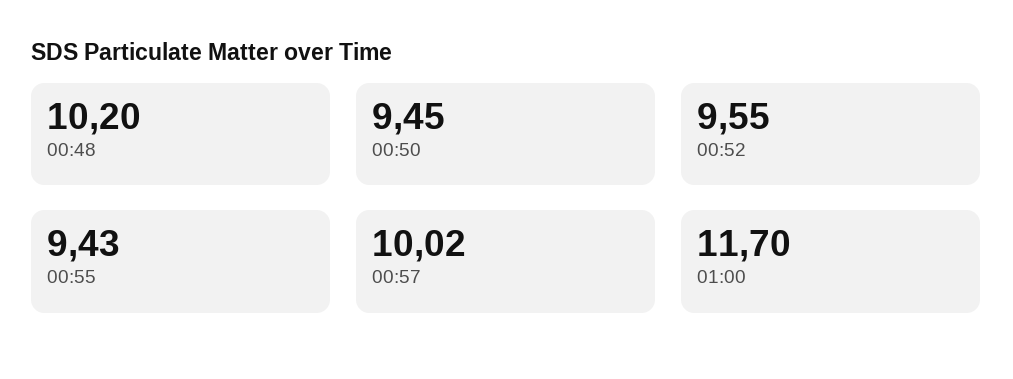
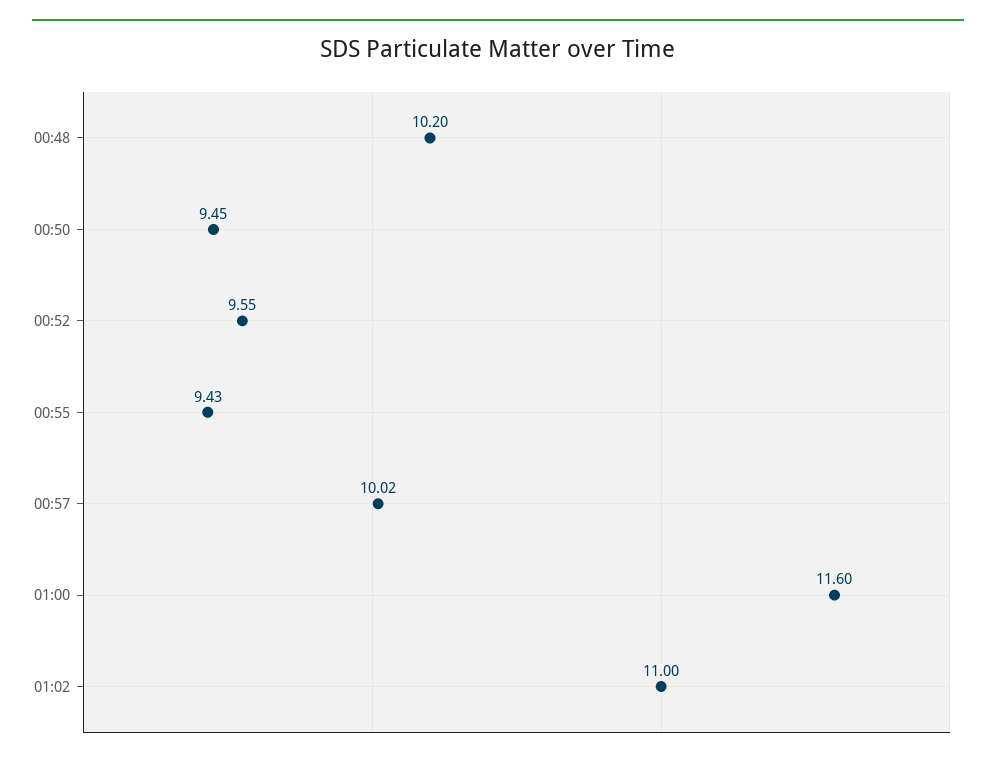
01:00: 11.7 -> 11.6
01:02: none -> 11

